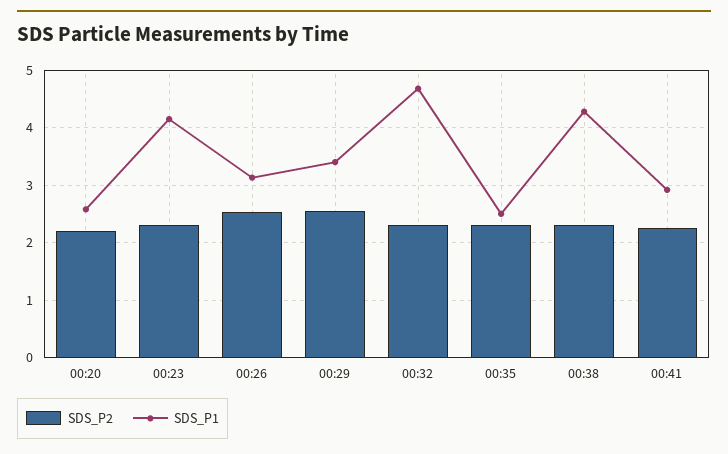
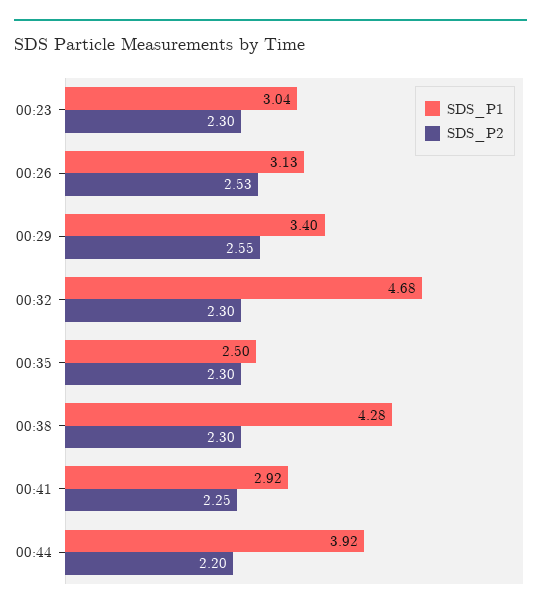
SDS_P2, 00:20: 2.2 -> none
SDS_P1, 00:20: 2.6 -> none
SDS_P1, 00:23: 4.2 -> 3.04
SDS_P1, 00:44: none -> 3.92
SDS_P2, 00:44: none -> 2.2

